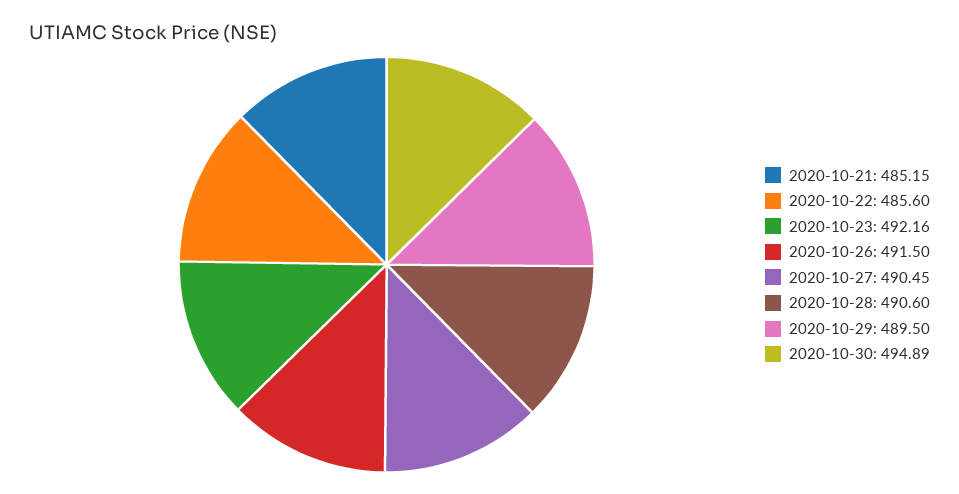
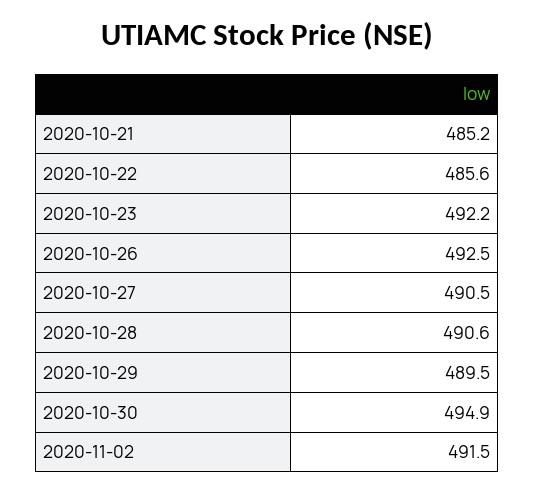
2020-10-26: 491.5 -> 492.5
2020-11-02: none -> 491.5

